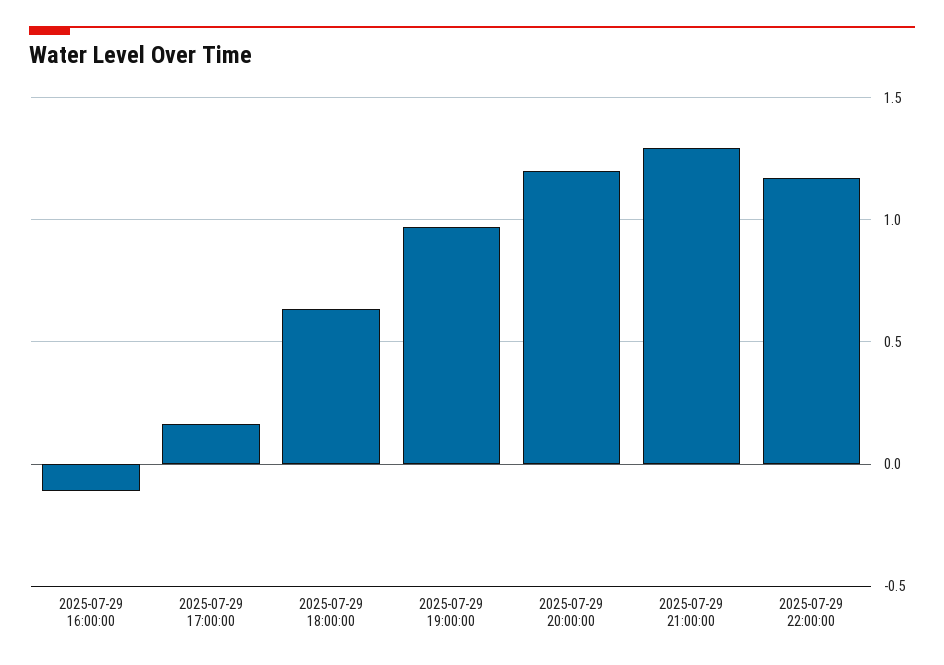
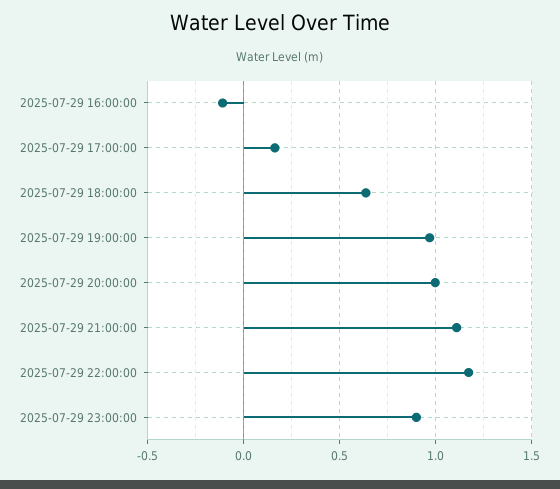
2025-07-29 20:00:00: 1.2 -> 1
2025-07-29 21:00:00: 1.3 -> 1.1
2025-07-29 23:00:00: none -> 0.9

